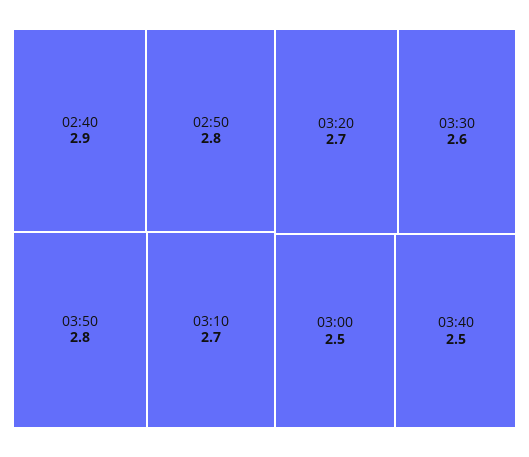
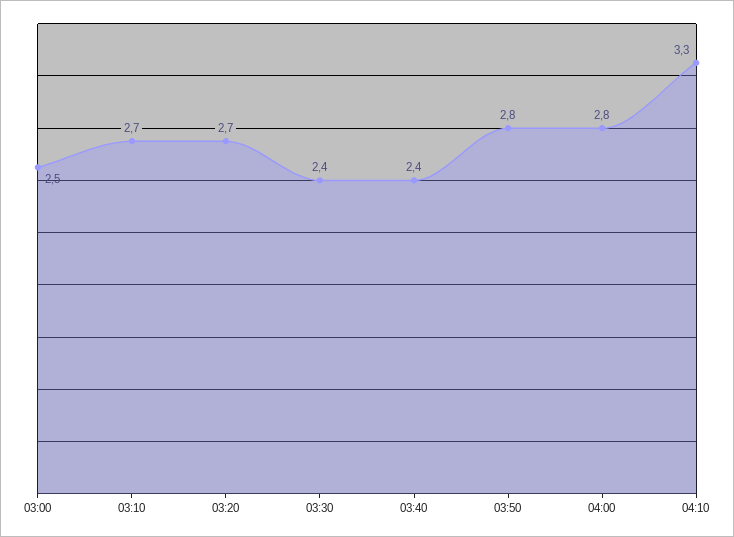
02:40: 2.9 -> none
02:50: 2.8 -> none
03:30: 2.6 -> 2.4
03:40: 2.5 -> 2.4
04:00: none -> 2.8
04:10: none -> 3.3

